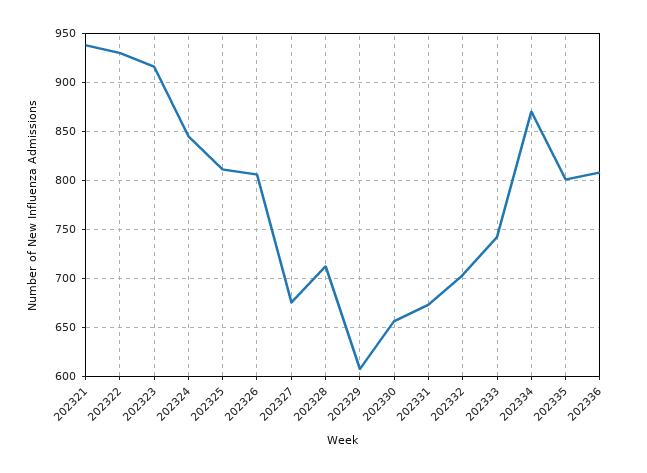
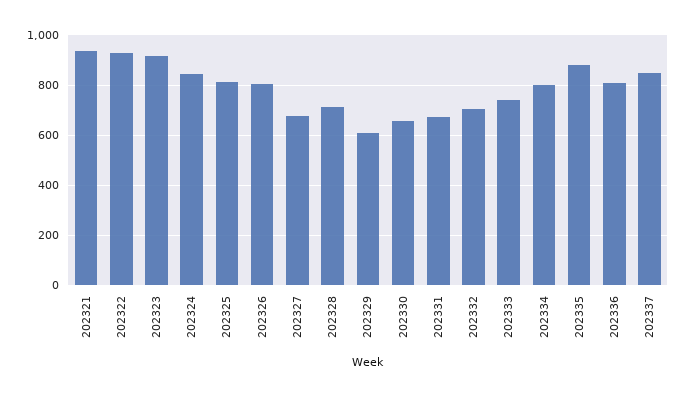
202334: 870 -> 800
202335: 800 -> 875
202337: none -> 850

